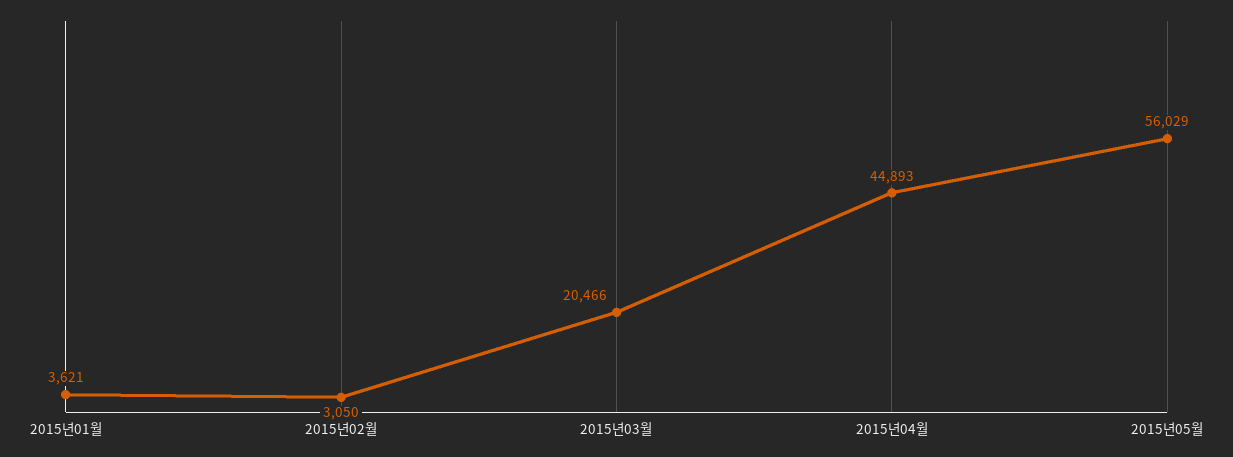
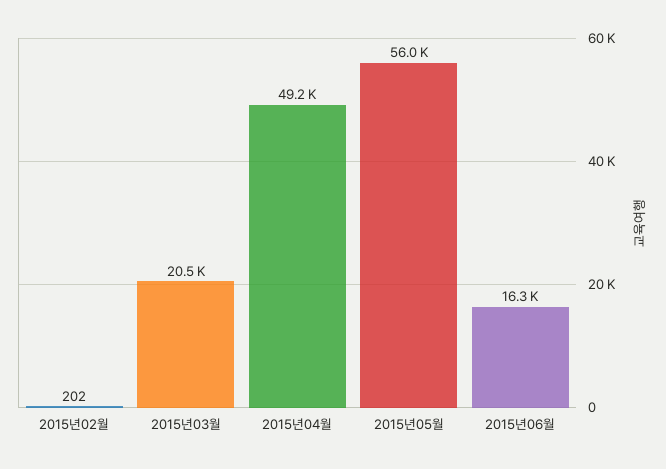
2015년01월: 3621 -> none
2015년02월: 3050 -> 202
2015년04월: 44893 -> 49200
2015년06월: none -> 16300

